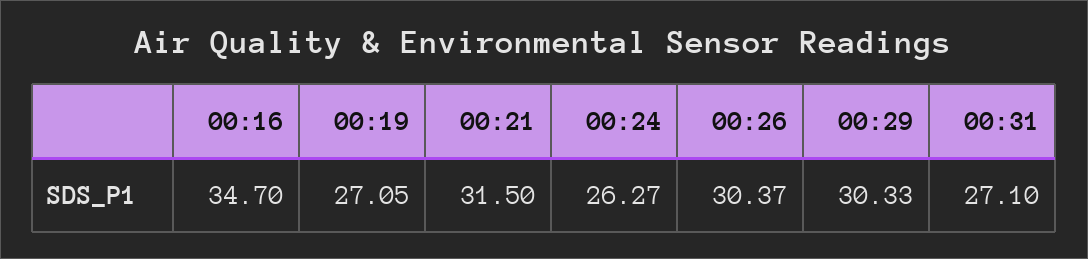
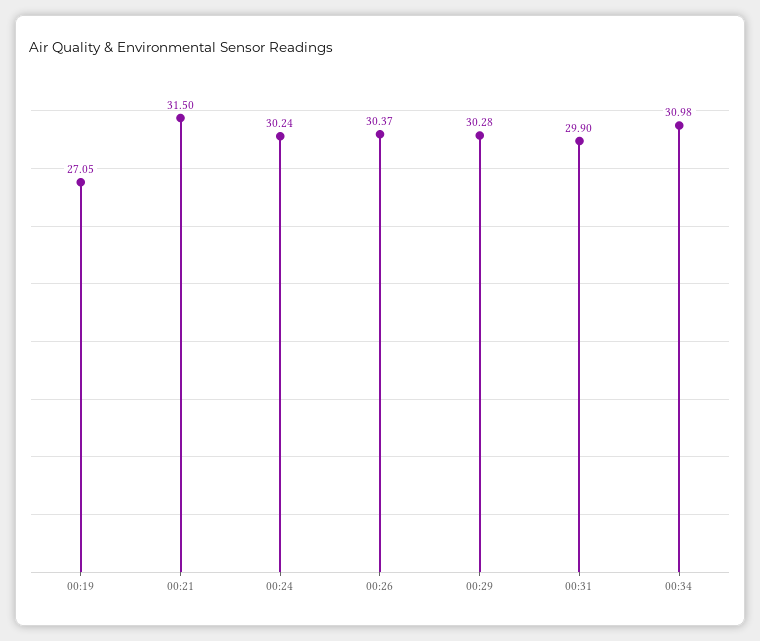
00:16: 34.7 -> none
00:24: 26.27 -> 30.24
00:29: 30.33 -> 30.28
00:31: 27.1 -> 29.9
00:34: none -> 30.98

